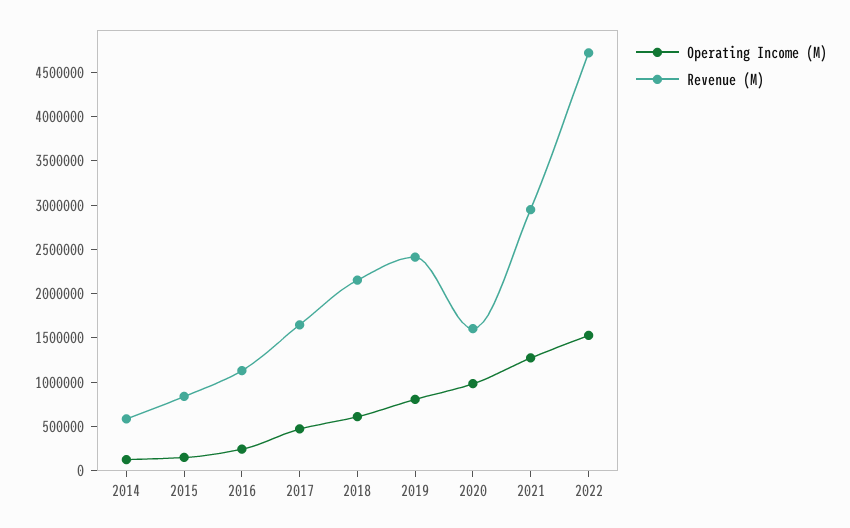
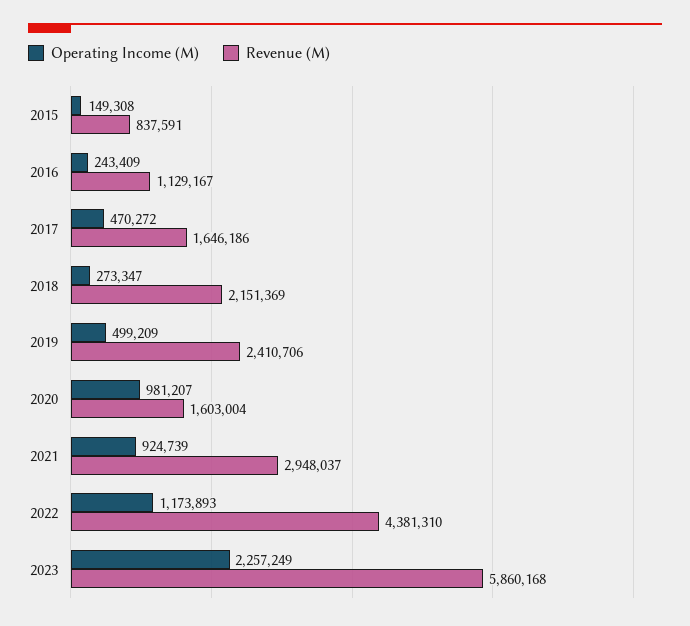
Operating Income (M), 2014: 100000 -> none
Revenue (M), 2014: 600000 -> none
Operating Income (M), 2018: 600000 -> 273347
Operating Income (M), 2019: 800000 -> 499209
Operating Income (M), 2021: 1300000 -> 924739
Operating Income (M), 2022: 1500000 -> 1173893
Revenue (M), 2022: 4700000 -> 4381310
Operating Income (M), 2023: none -> 2257249
Revenue (M), 2023: none -> 5860168

